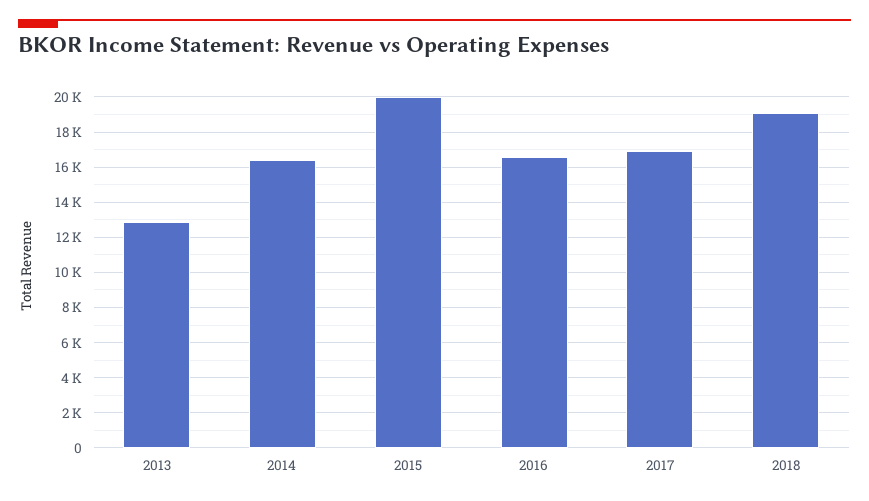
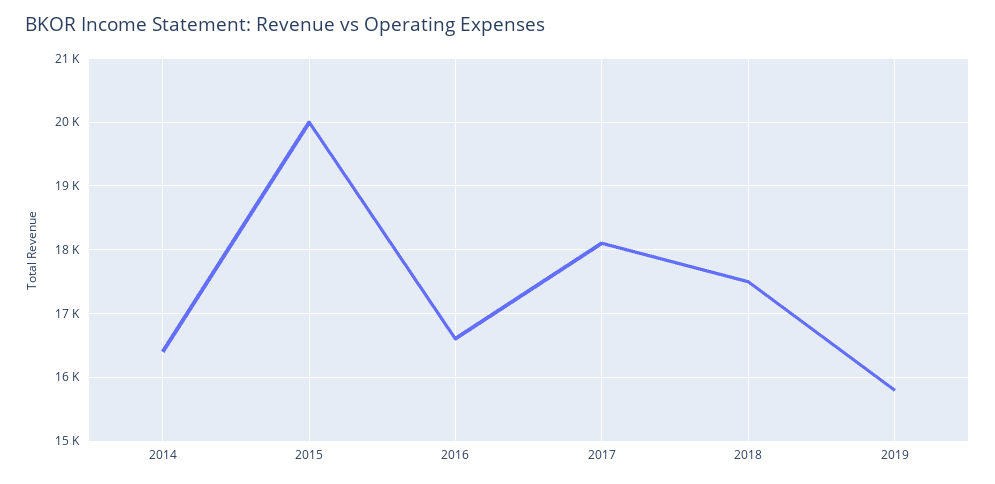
2013: 13000 -> none
2017: 17000 -> 18100
2018: 19000 -> 17500
2019: none -> 15800

